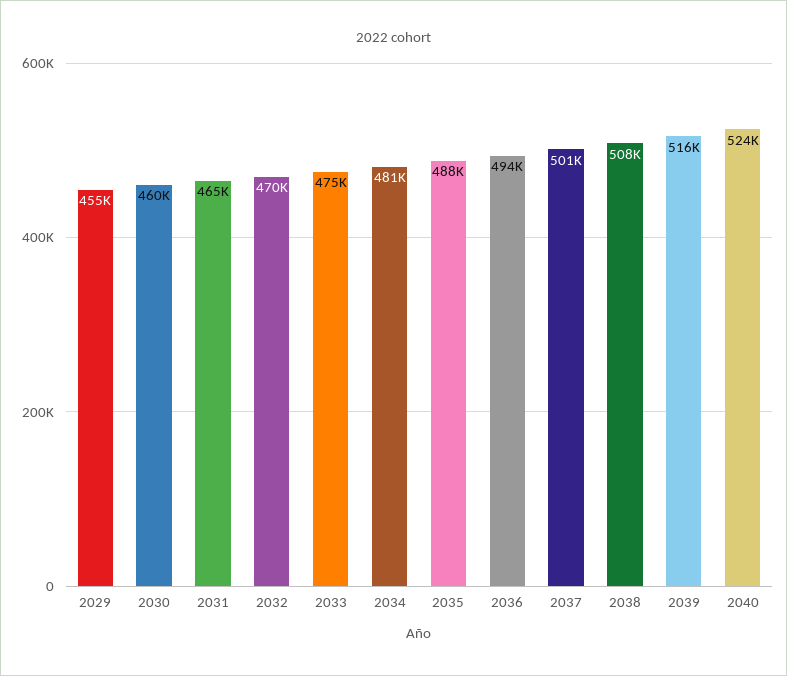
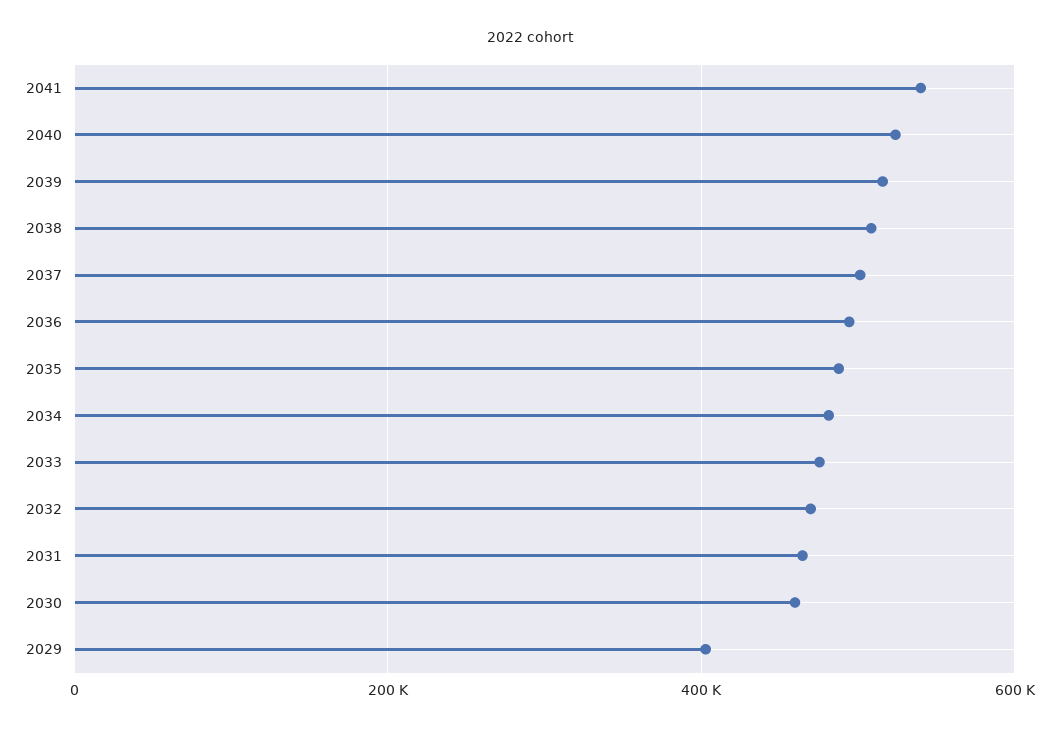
2029: 455000 -> 400000
2041: none -> 540000

